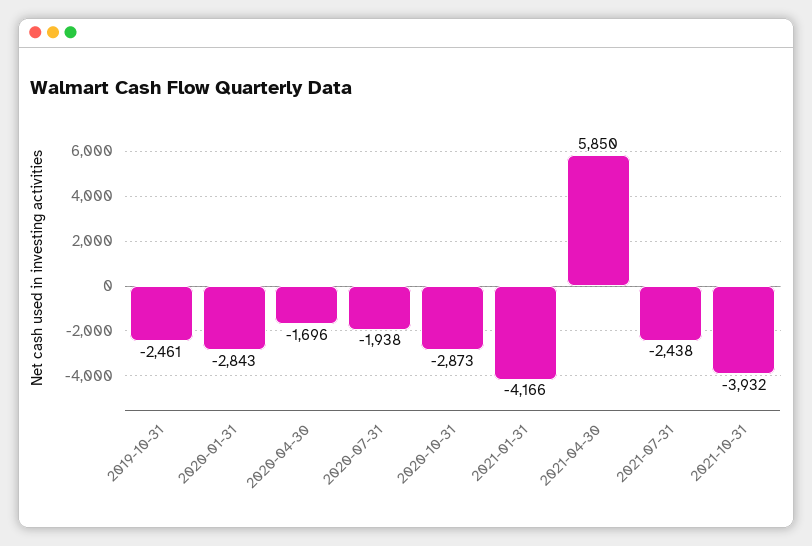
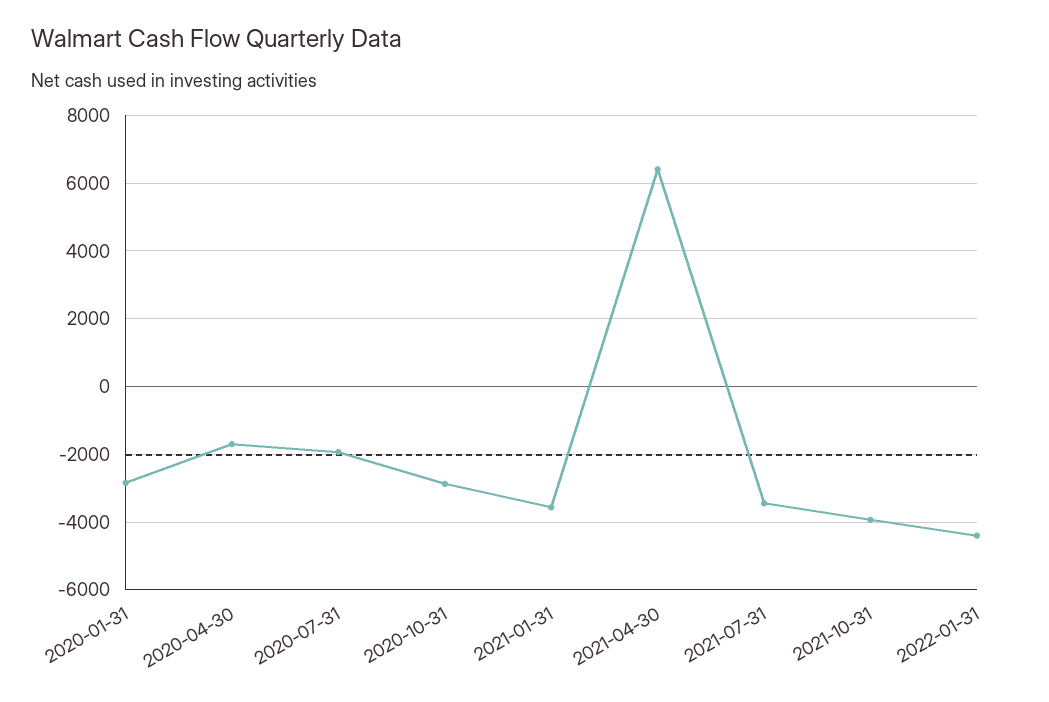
2019-10-31: -2461 -> none
2021-01-31: -4166 -> -3600
2021-04-30: 5850 -> 6400
2021-07-31: -2438 -> -3400
2022-01-31: none -> -4400

